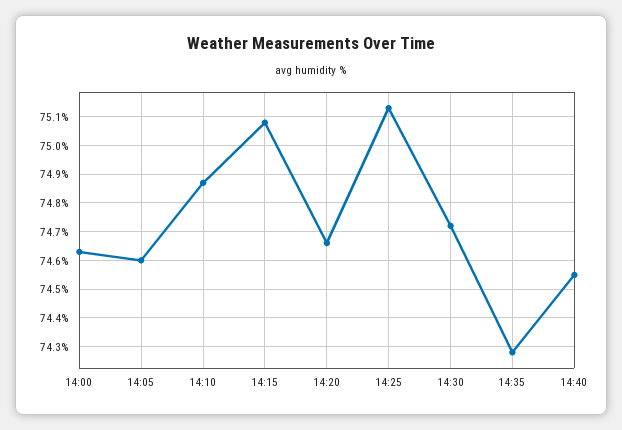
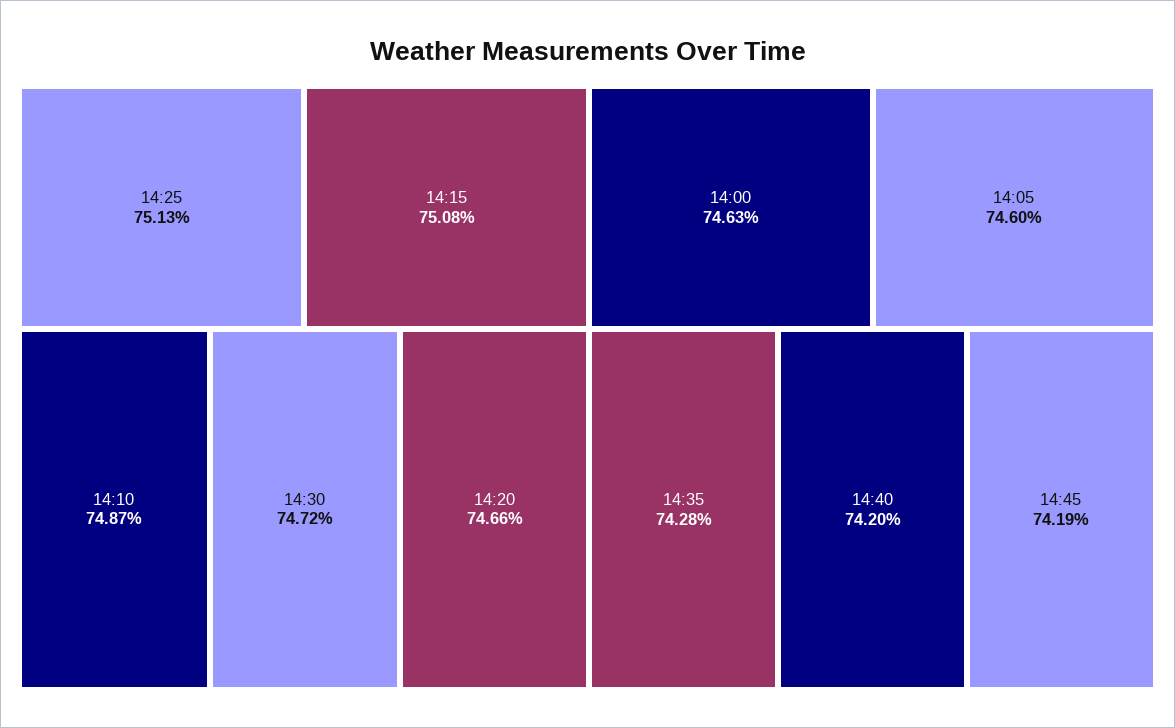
14:40: 74.55 -> 74.2
14:45: none -> 74.19

